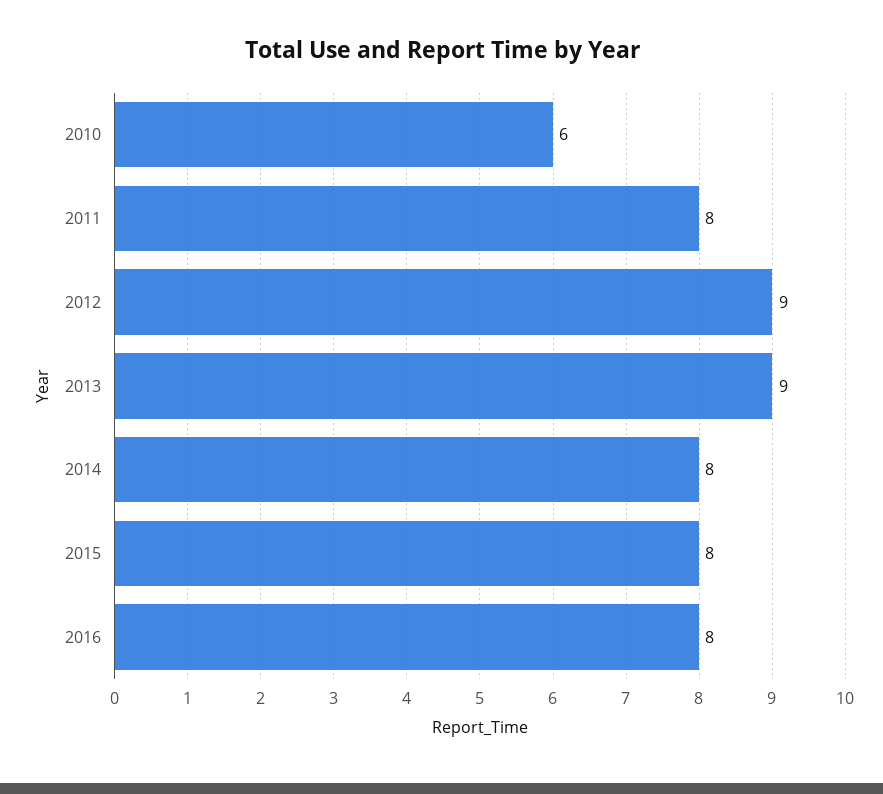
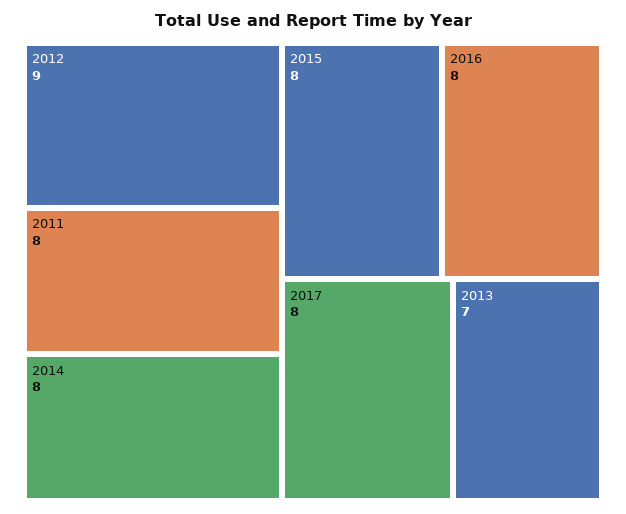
2010: 6 -> none
2013: 9 -> 7
2017: none -> 8

